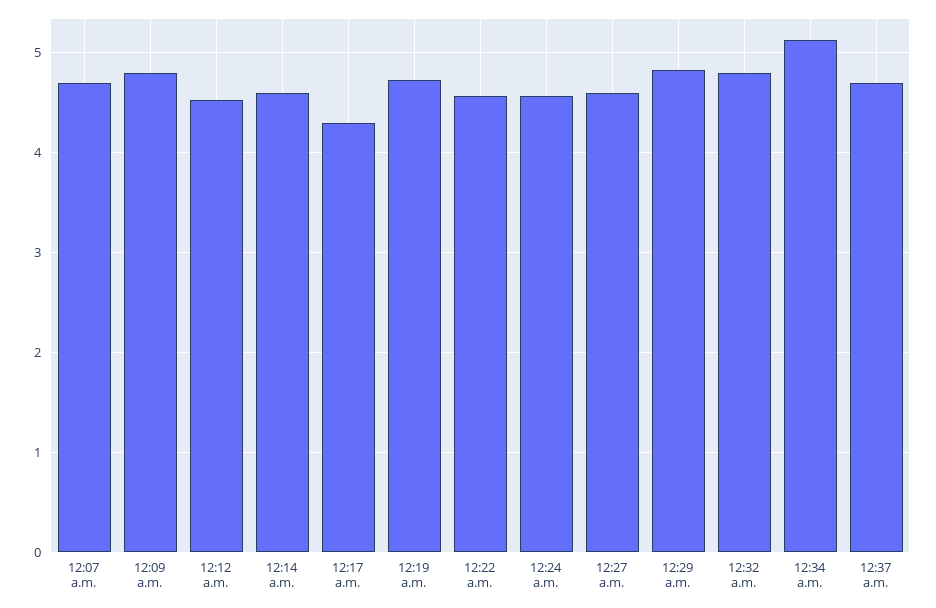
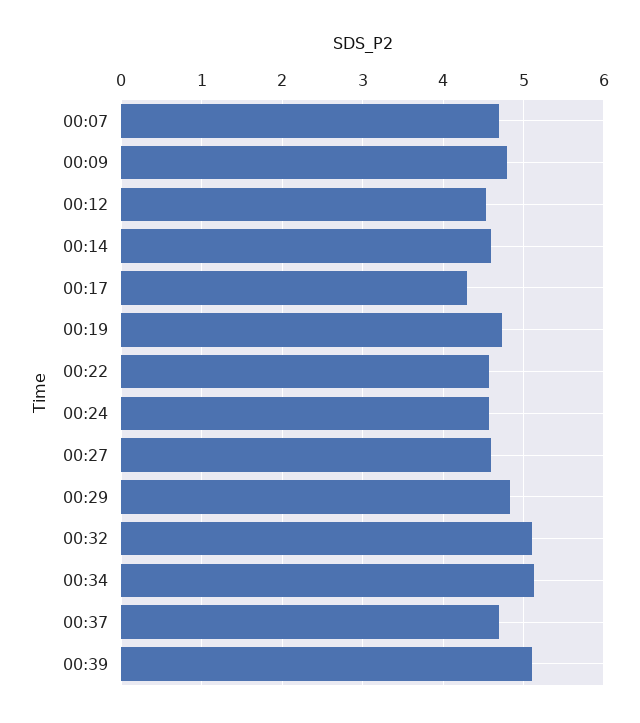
12:32 a.m.: 4.8 -> 5.1
00:39: none -> 5.1

